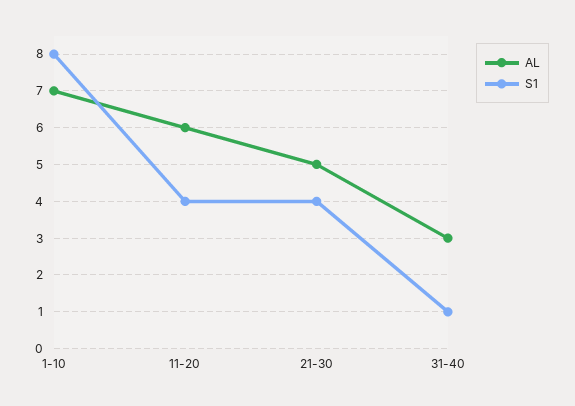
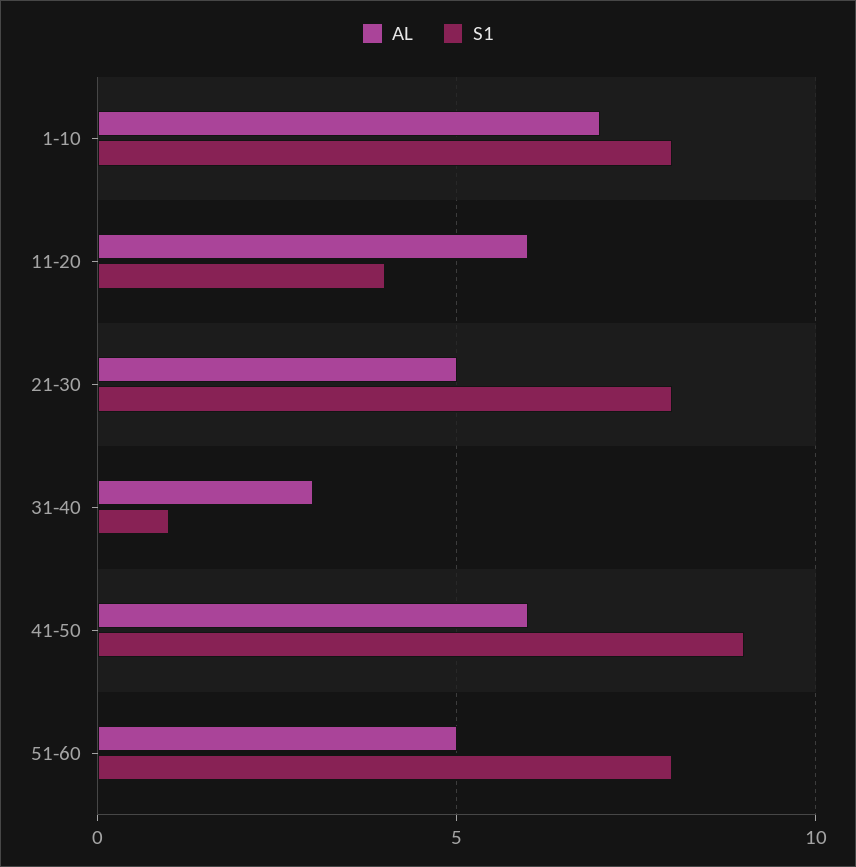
S1, 21-30: 4 -> 8
AL, 41-50: none -> 6
S1, 41-50: none -> 9
AL, 51-60: none -> 5
S1, 51-60: none -> 8

